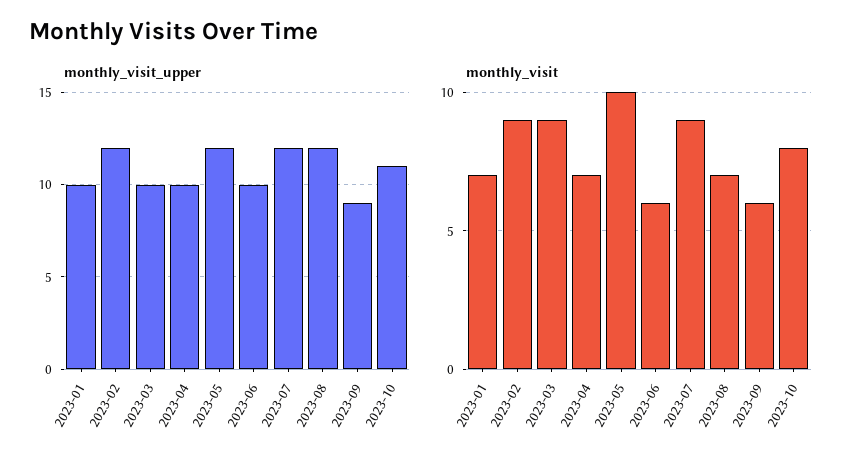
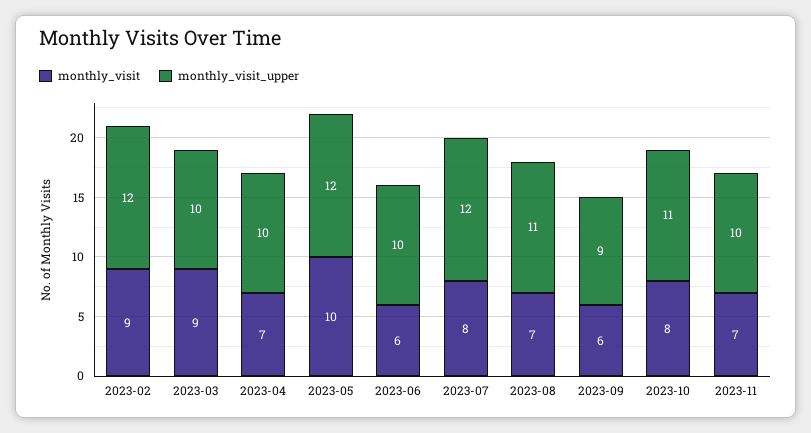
monthly_visit_upper, 2023-01: 10 -> none
monthly_visit_upper, 2023-08: 12 -> 11
monthly_visit, 2023-01: 7 -> none
monthly_visit, 2023-07: 9 -> 8
monthly_visit, 2023-11: none -> 7
monthly_visit_upper, 2023-11: none -> 10

